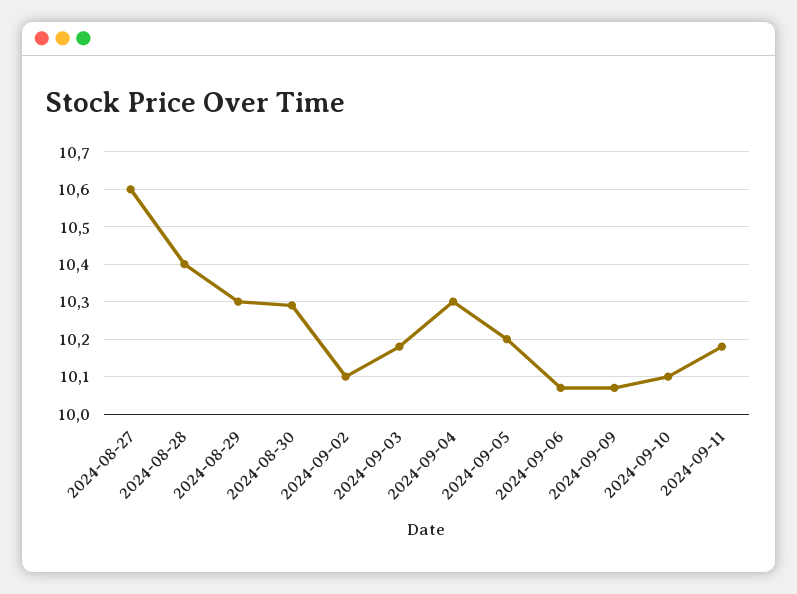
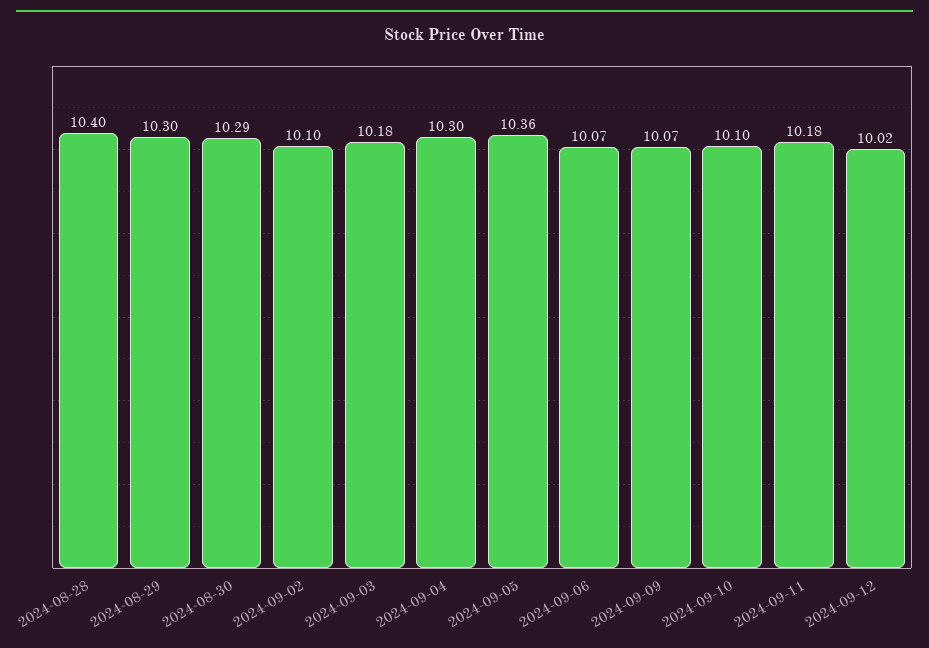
2024-08-27: 10.6 -> none
2024-09-05: 10.2 -> 10.36
2024-09-12: none -> 10.02

